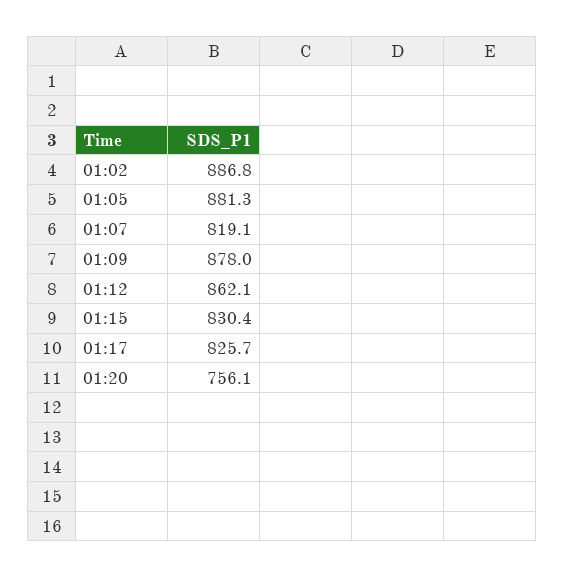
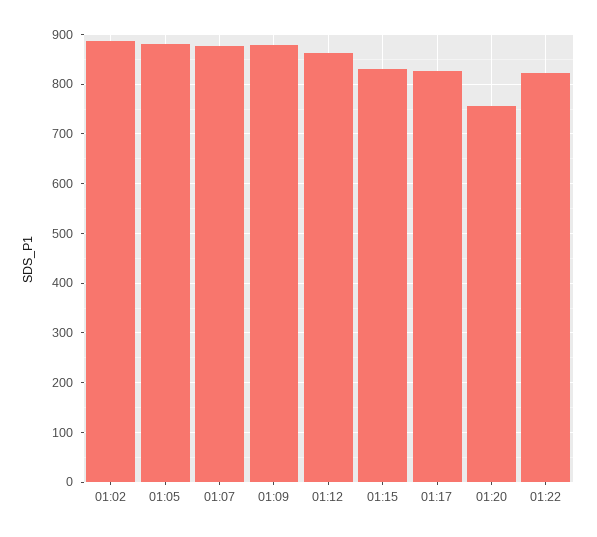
01:07: 819.1 -> 880
01:22: none -> 820

